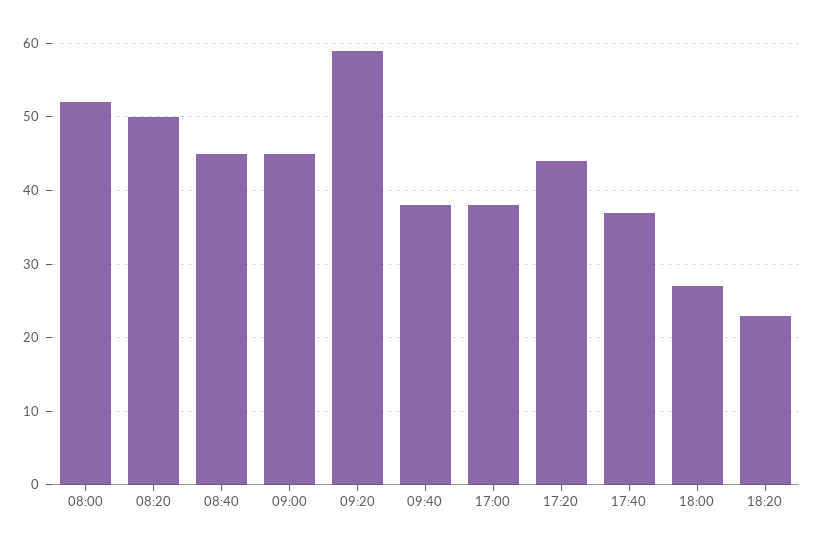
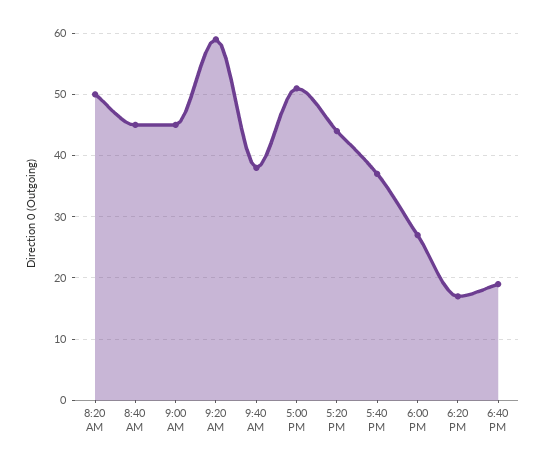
08:00: 52 -> none
17:00: 38 -> 51
18:20: 23 -> 17
6:40 PM: none -> 19

